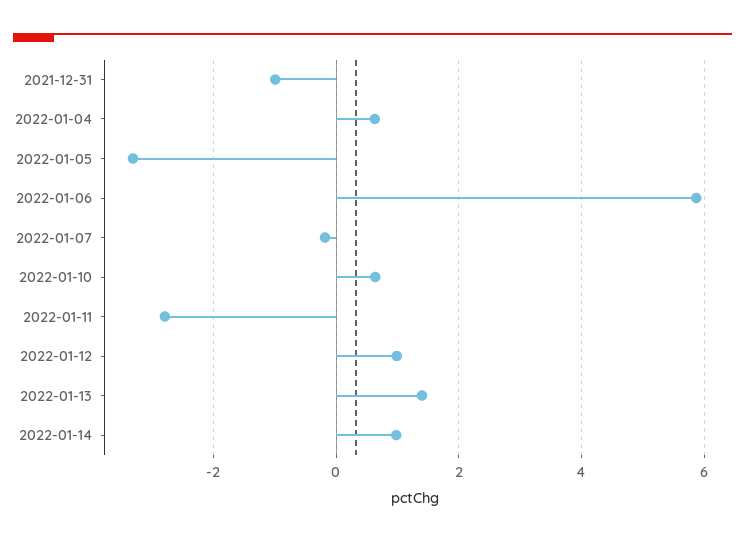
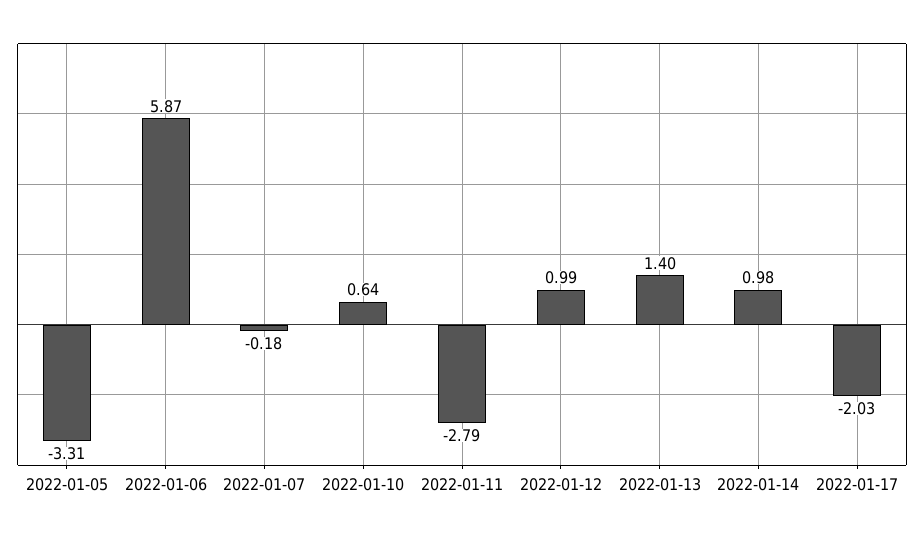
2021-12-31: -1 -> none
2022-01-04: 0.6 -> none
2022-01-17: none -> -2.03

